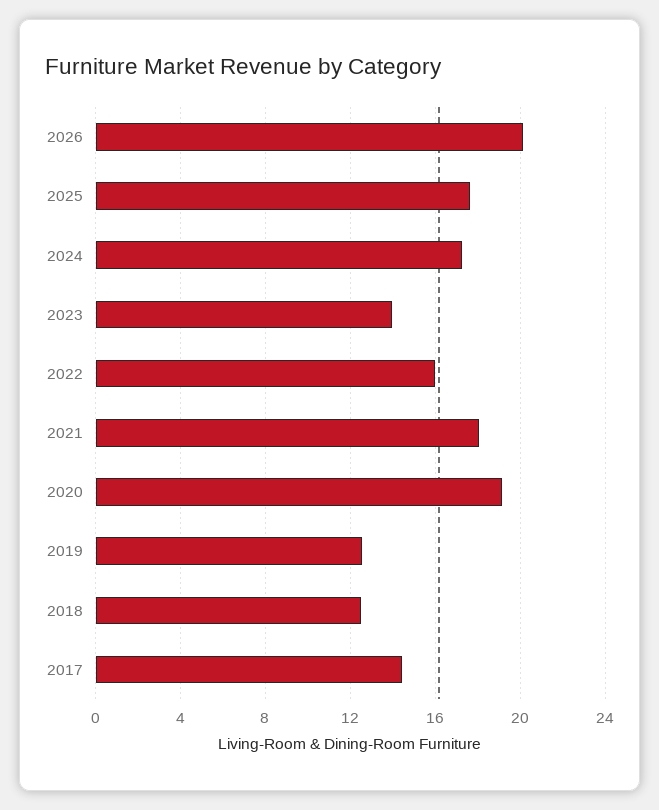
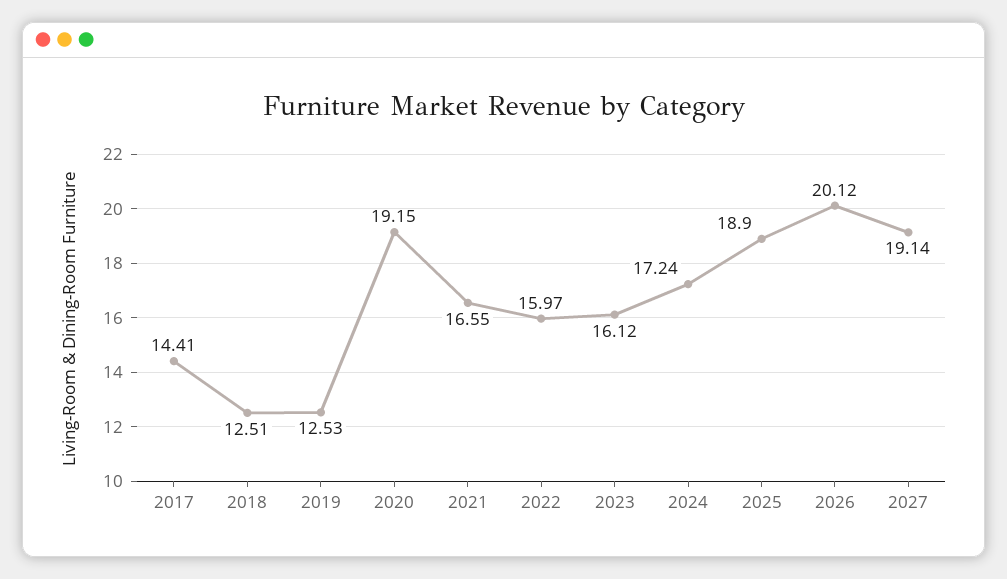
2025: 17.5 -> 18.9
2023: 14 -> 16.12
2021: 18 -> 16.55
2027: none -> 19.14

